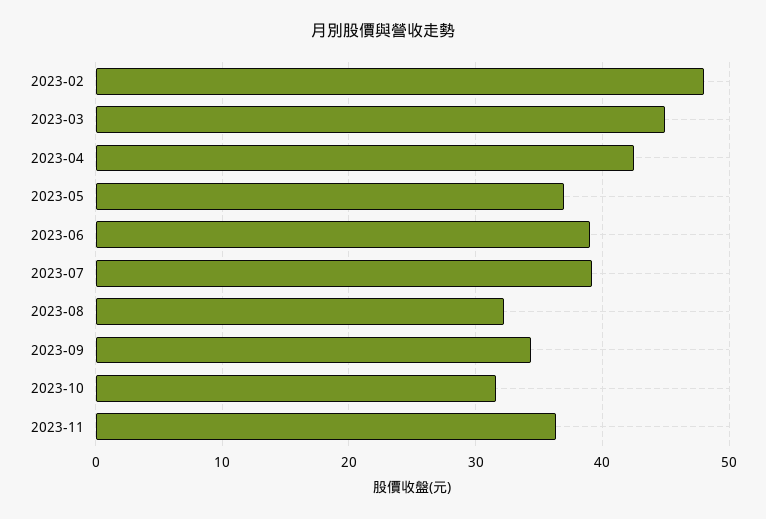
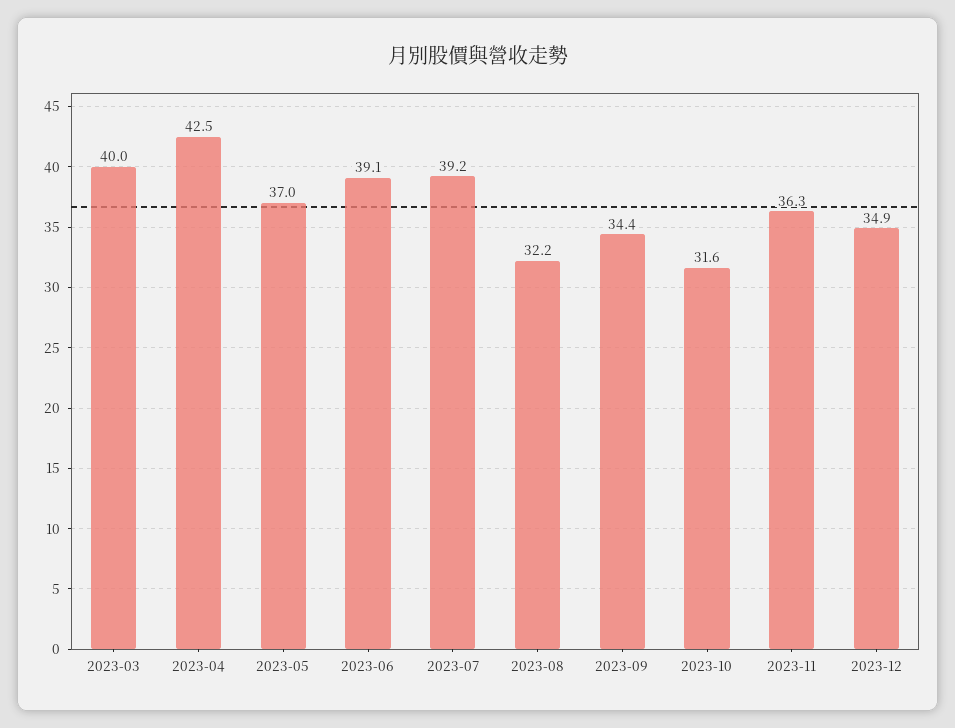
2023-02: 48 -> none
2023-03: 45 -> 40
2023-12: none -> 34.9

